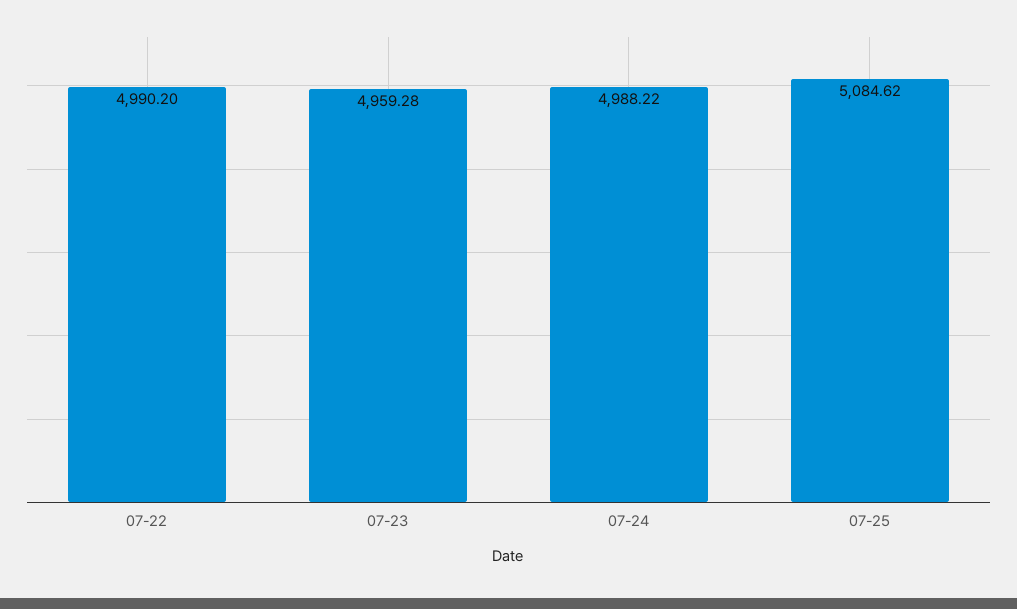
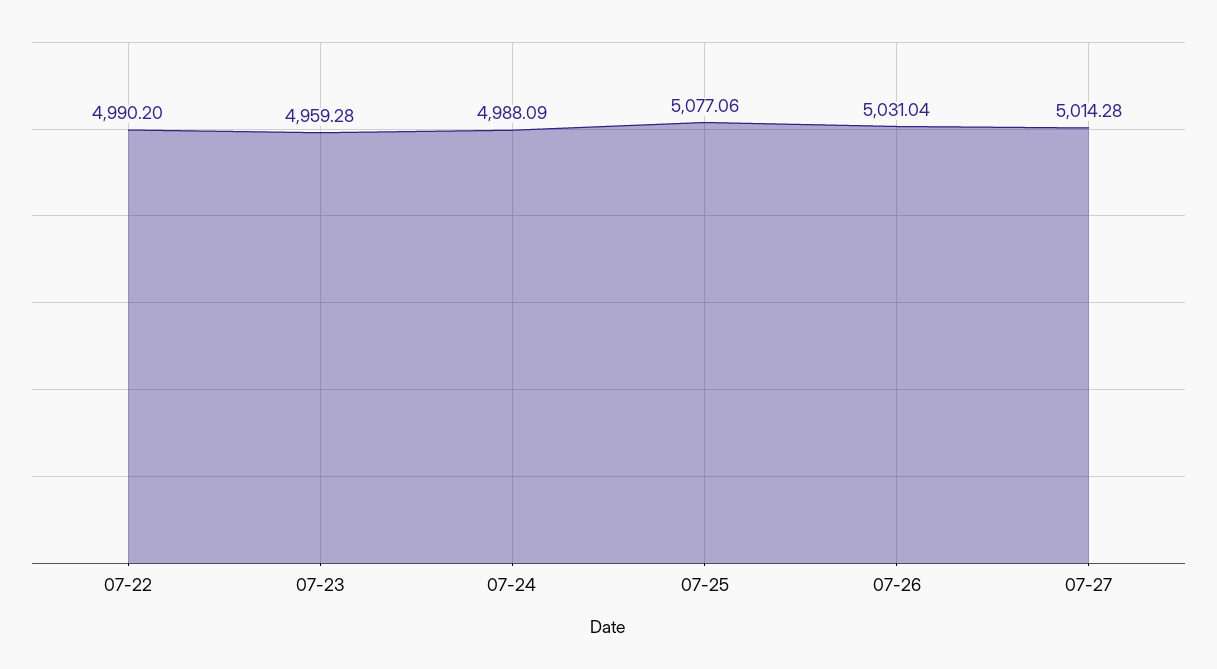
07-24: 4988.22 -> 4988.09
07-25: 5084.62 -> 5077.06
07-26: none -> 5031.04
07-27: none -> 5014.28

